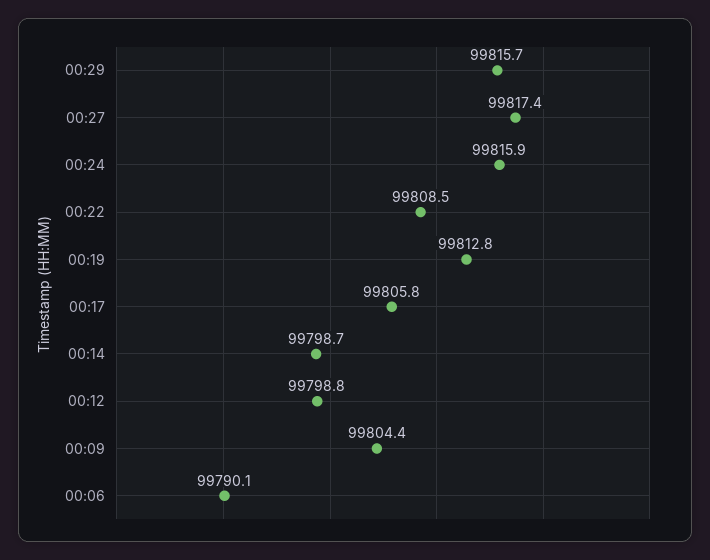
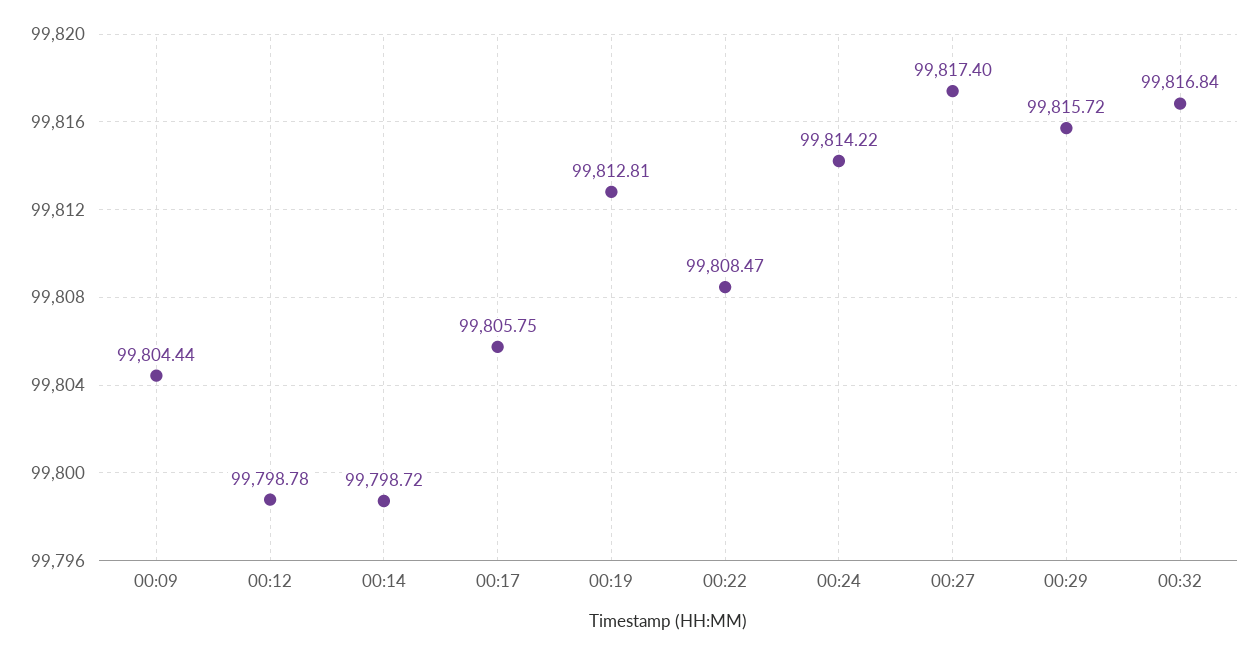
00:24: 99815.9 -> 99814.22
00:06: 99790.1 -> none
00:32: none -> 99816.84

